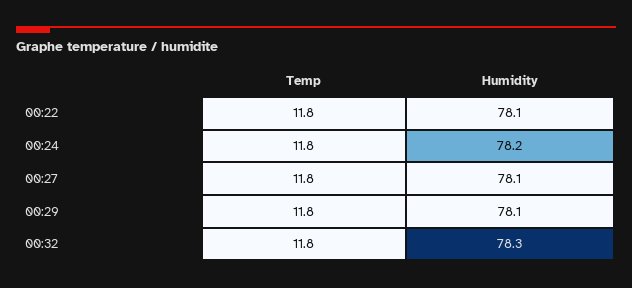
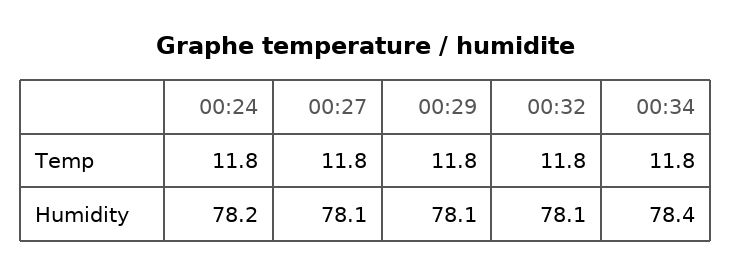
Temp, 00:22: 11.8 -> none
Humidity, 00:22: 78.1 -> none
Humidity, 00:32: 78.3 -> 78.1
Temp, 00:34: none -> 11.8
Humidity, 00:34: none -> 78.4

